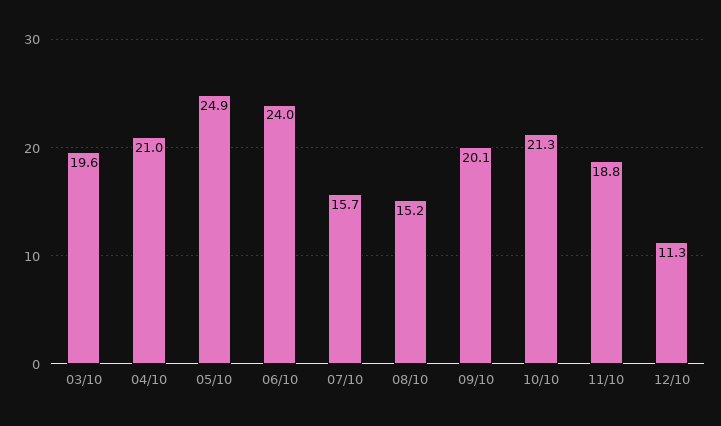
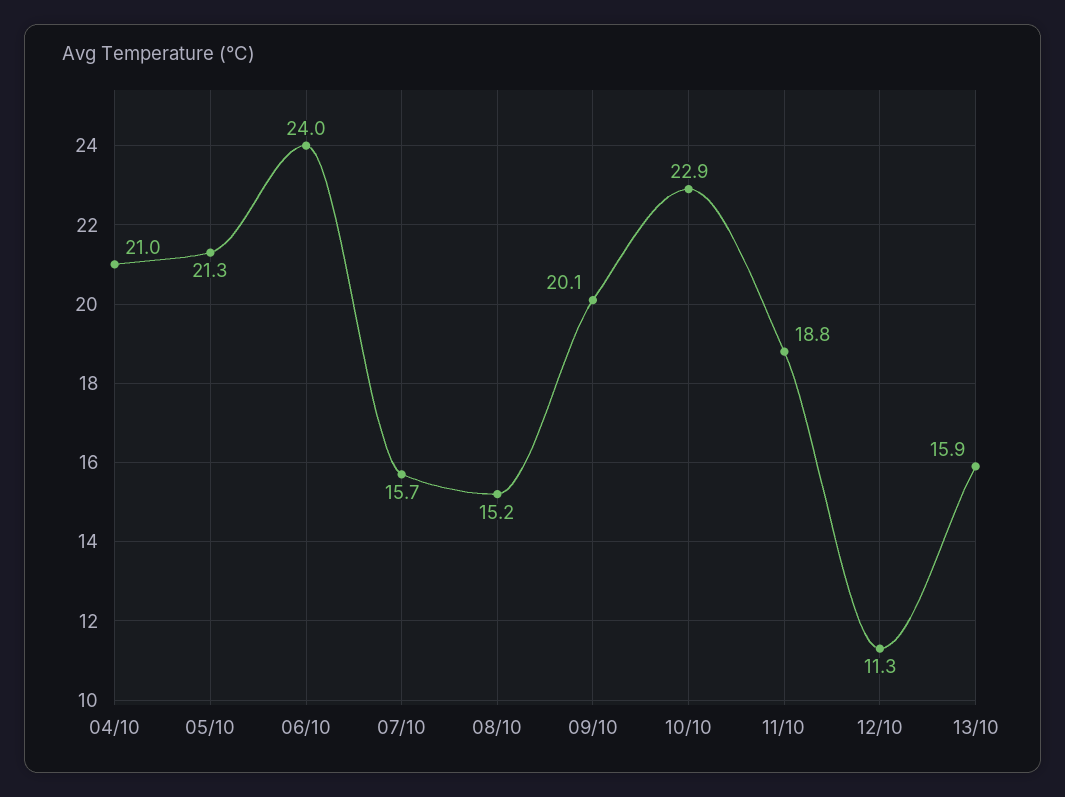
03/10: 19.6 -> none
05/10: 24.9 -> 21.3
10/10: 21.3 -> 22.9
13/10: none -> 15.9

